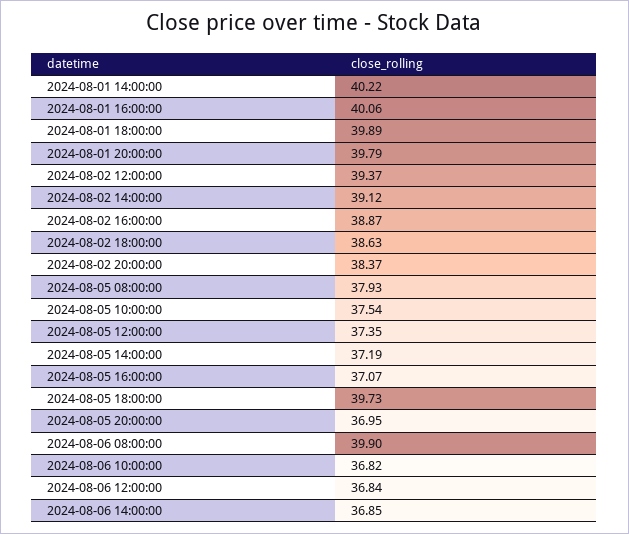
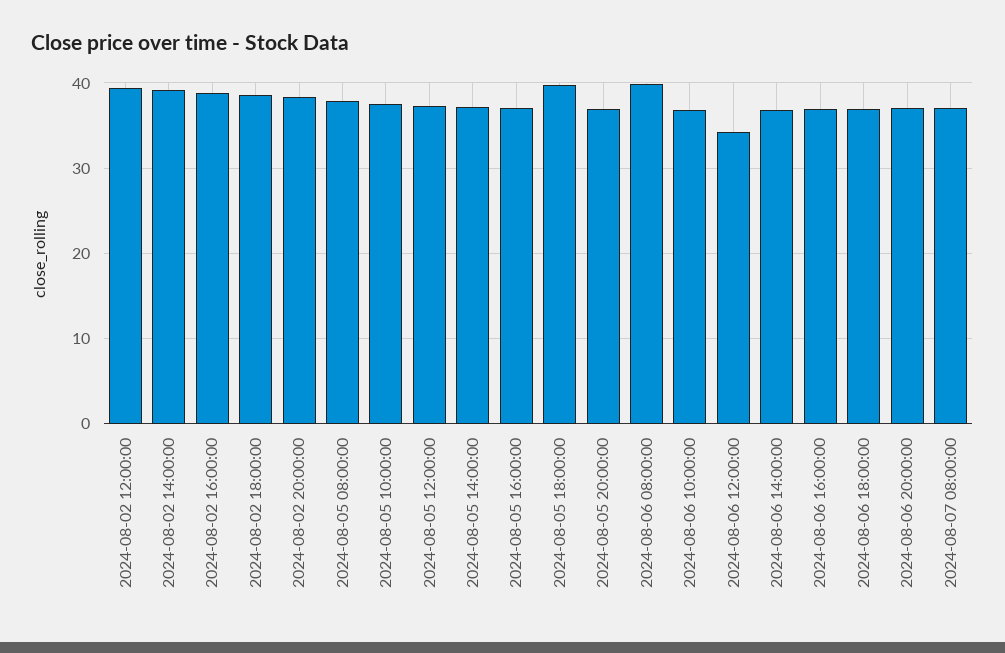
2024-08-01 14:00:00: 40.22 -> none
2024-08-01 16:00:00: 40.06 -> none
2024-08-01 18:00:00: 39.89 -> none
2024-08-01 20:00:00: 39.79 -> none
2024-08-06 12:00:00: 36.84 -> 34
2024-08-06 16:00:00: none -> 37
2024-08-06 18:00:00: none -> 37
2024-08-06 20:00:00: none -> 37
2024-08-07 08:00:00: none -> 37

